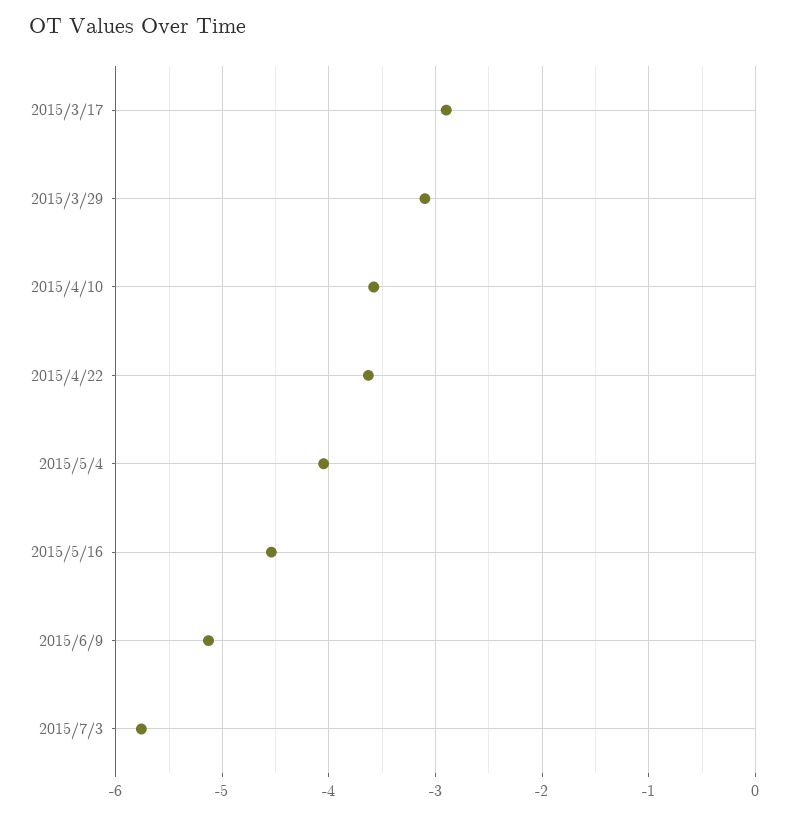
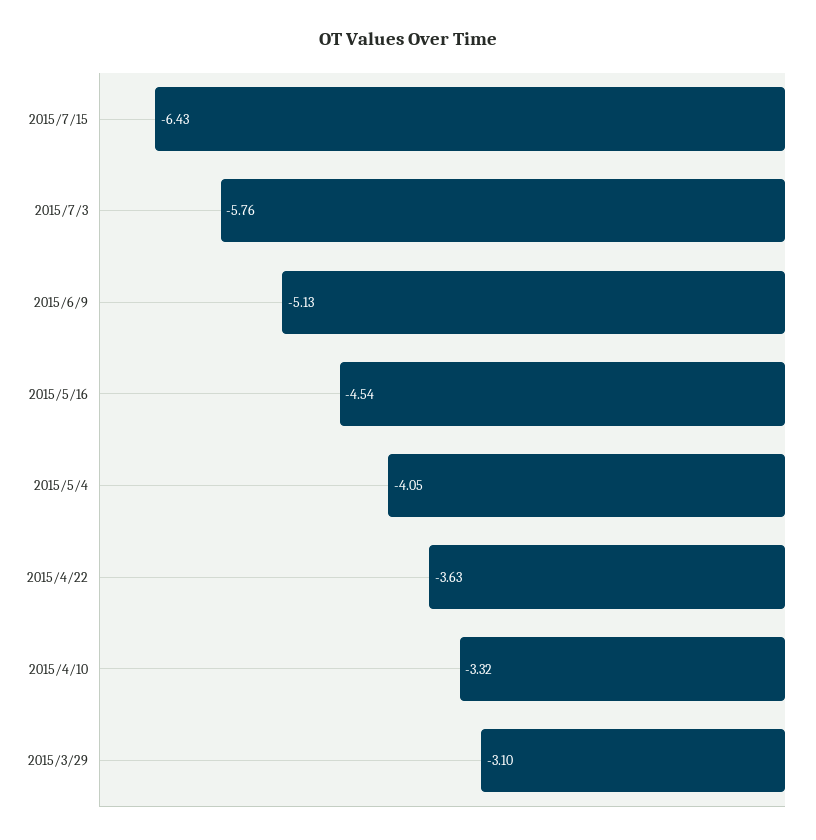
2015/3/17: -2.9 -> none
2015/4/10: -3.6 -> -3.32
2015/7/15: none -> -6.43

